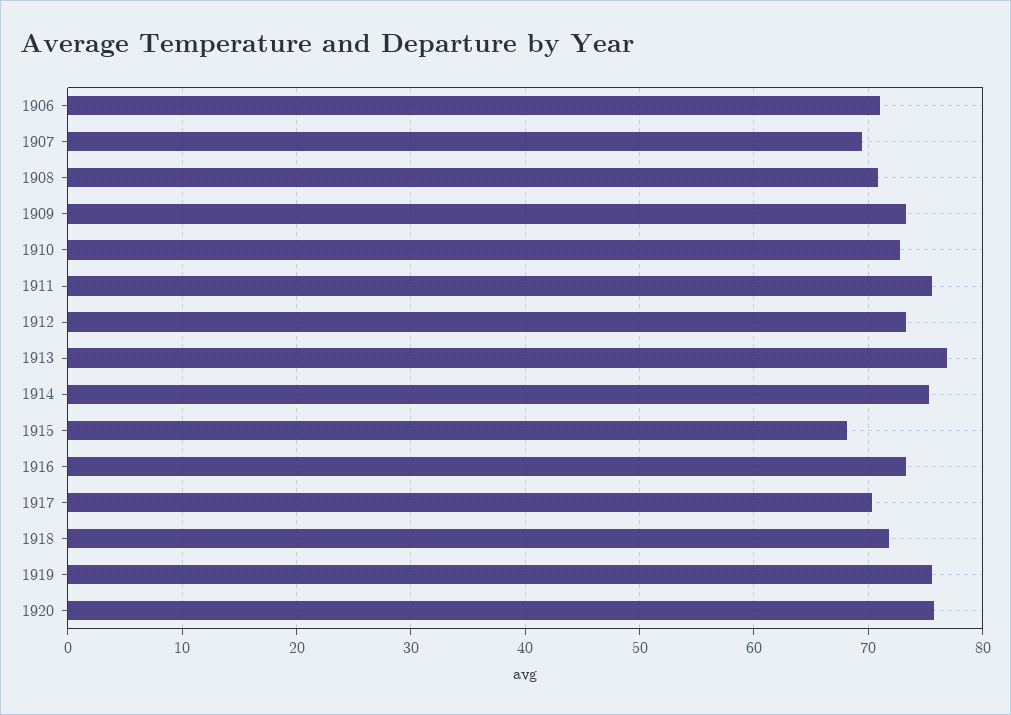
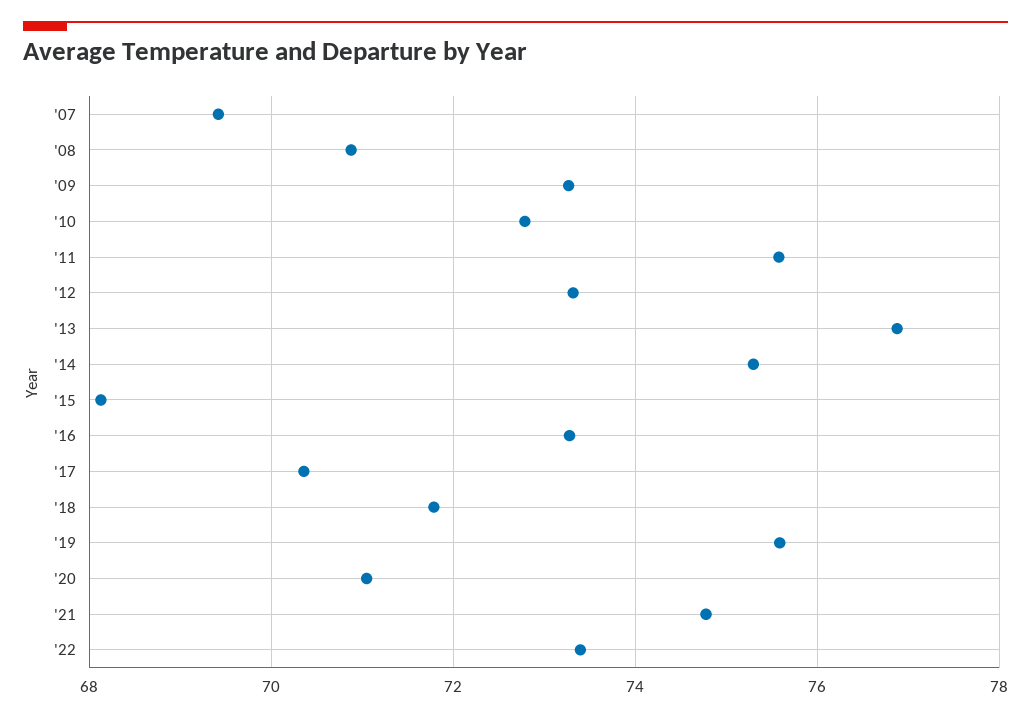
1906: 71 -> none
1920: 76 -> 71
'21: none -> 74.8
'22: none -> 73.4

